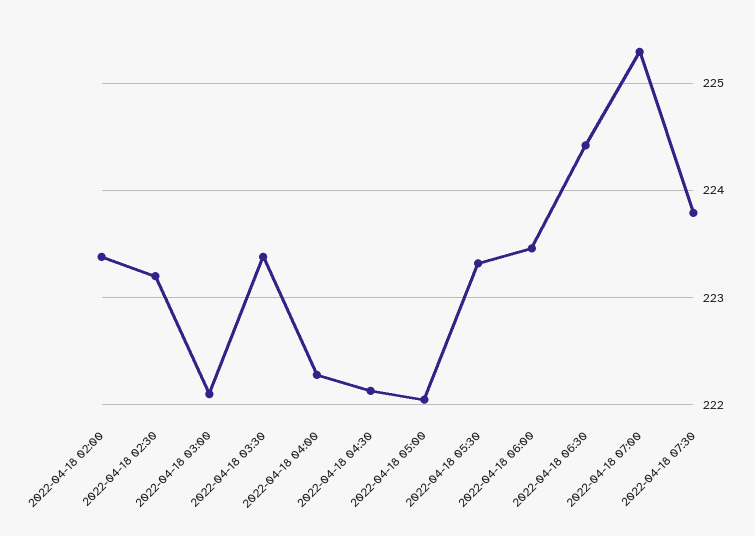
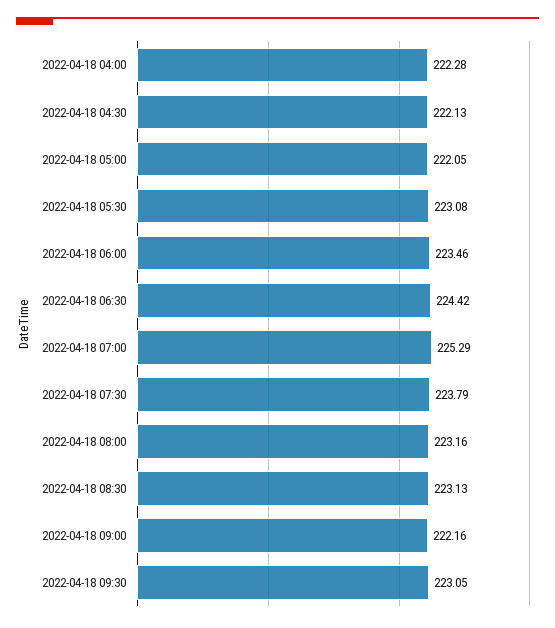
2022-04-18 02:00: 223.4 -> none
2022-04-18 02:30: 223.2 -> none
2022-04-18 03:00: 222.1 -> none
2022-04-18 03:30: 223.4 -> none
2022-04-18 05:30: 223.3 -> 223.08
2022-04-18 08:00: none -> 223.16
2022-04-18 08:30: none -> 223.13
2022-04-18 09:00: none -> 222.16
2022-04-18 09:30: none -> 223.05

